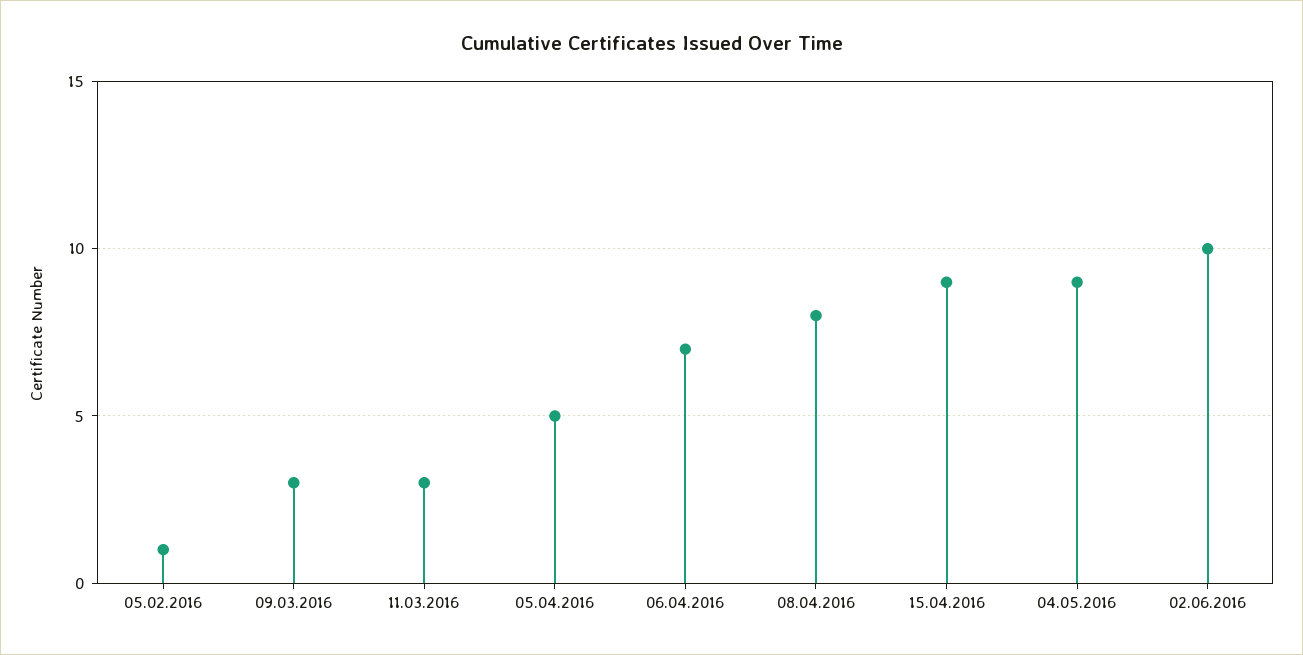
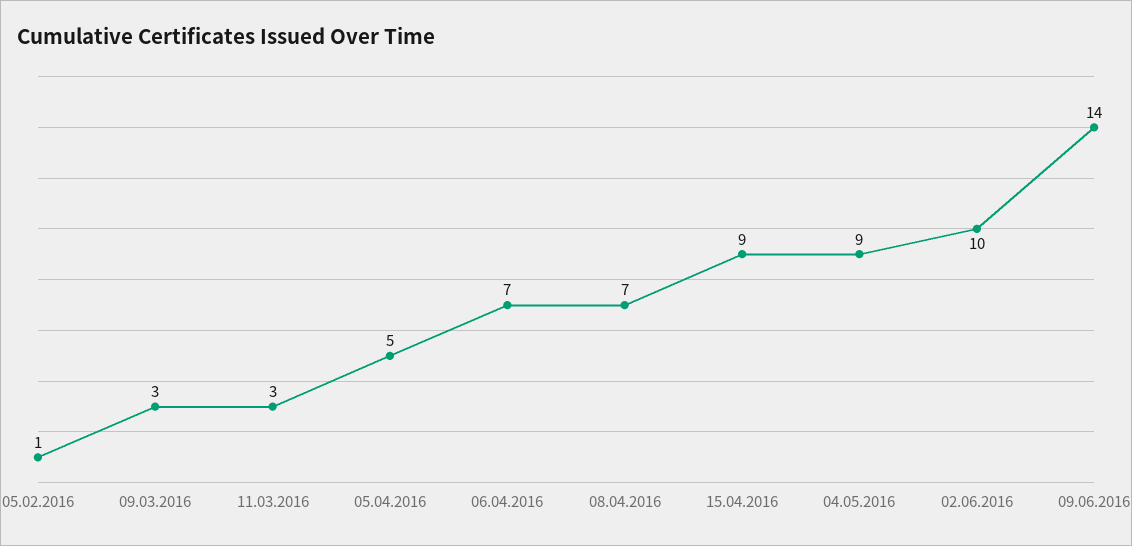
08.04.2016: 8 -> 7
09.06.2016: none -> 14

